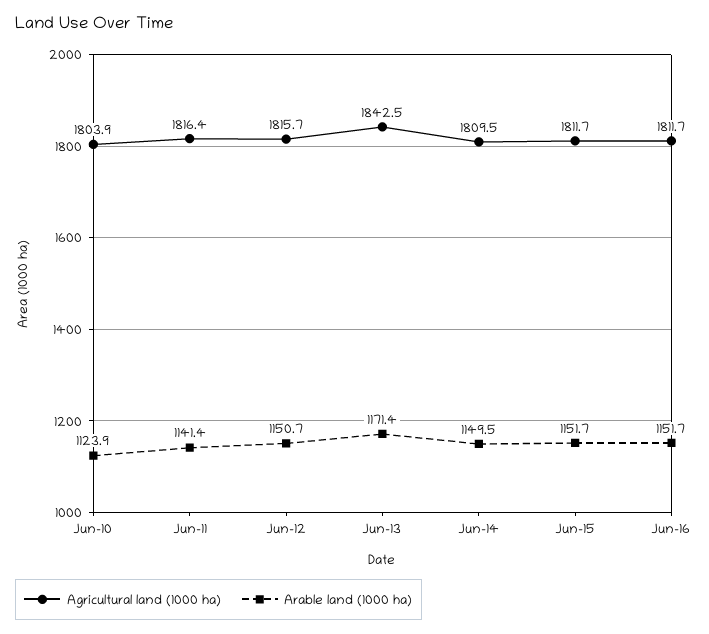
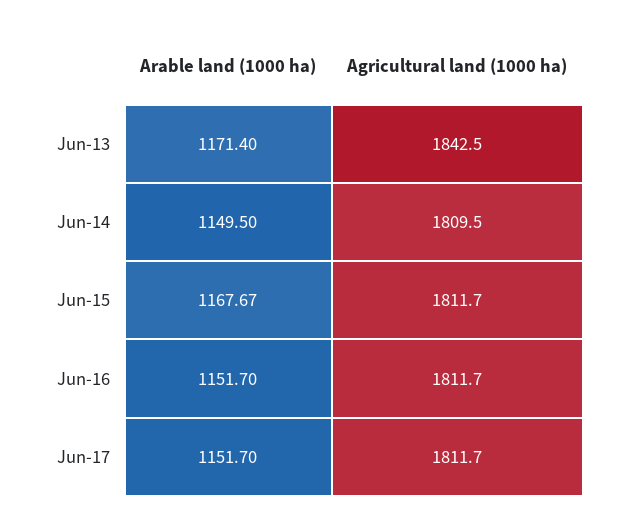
Agricultural land (1000 ha), Jun-10: 1803.9 -> none
Arable land (1000 ha), Jun-10: 1123.9 -> none
Agricultural land (1000 ha), Jun-11: 1816.4 -> none
Arable land (1000 ha), Jun-11: 1141.4 -> none
Agricultural land (1000 ha), Jun-12: 1815.7 -> none
Arable land (1000 ha), Jun-12: 1150.7 -> none
Arable land (1000 ha), Jun-15: 1151.7 -> 1167.67
Arable land (1000 ha), Jun-17: none -> 1151.7
Agricultural land (1000 ha), Jun-17: none -> 1811.7

